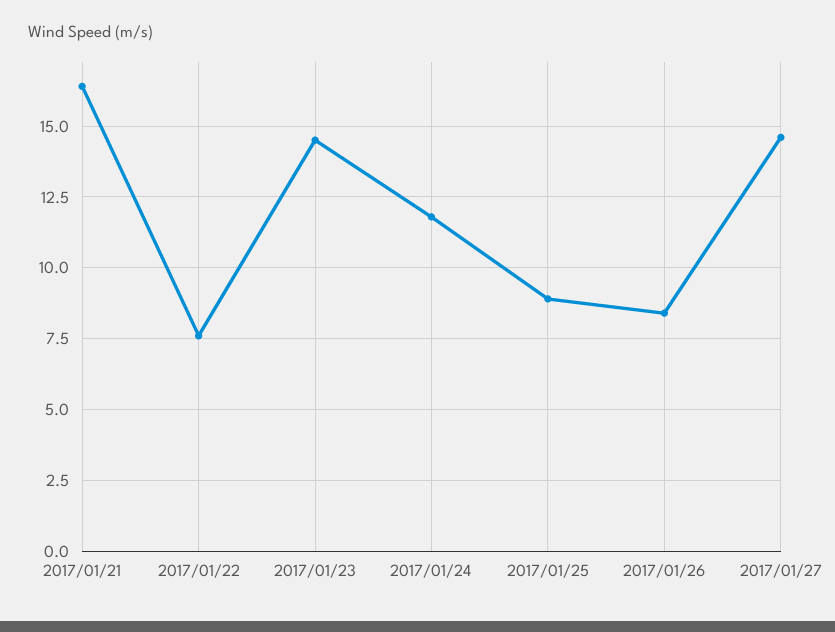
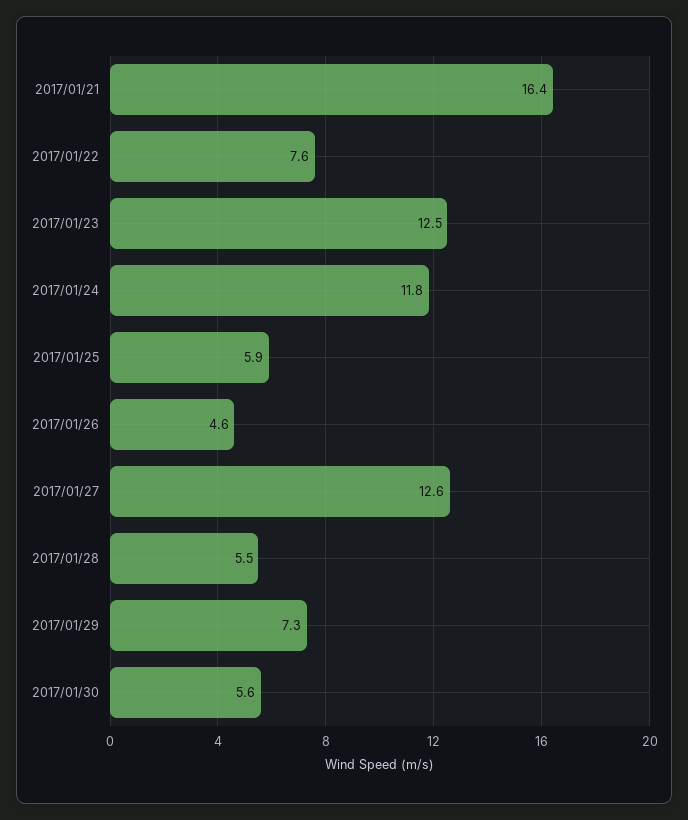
2017/01/23: 14.5 -> 12.5
2017/01/25: 9 -> 5.9
2017/01/26: 8.5 -> 4.6
2017/01/27: 14.5 -> 12.6
2017/01/28: none -> 5.5
2017/01/29: none -> 7.3
2017/01/30: none -> 5.6

